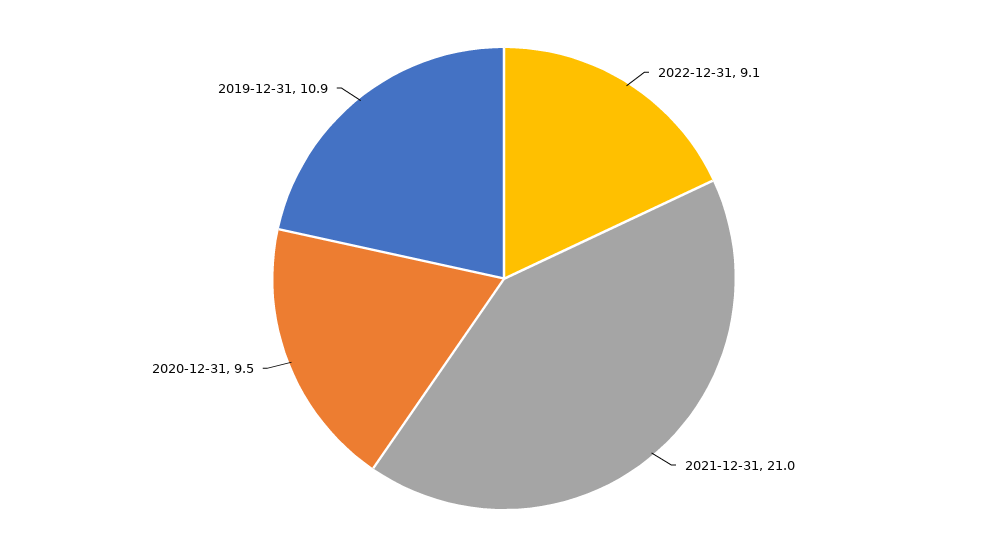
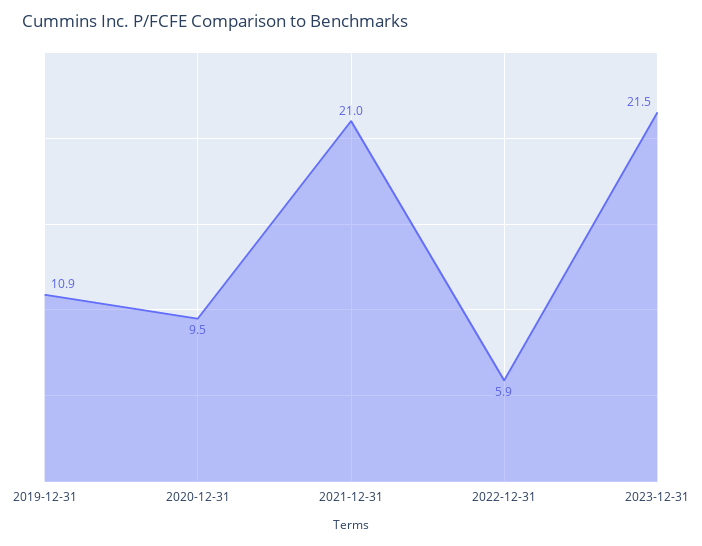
2022-12-31: 9.1 -> 5.9
2023-12-31: none -> 21.5

